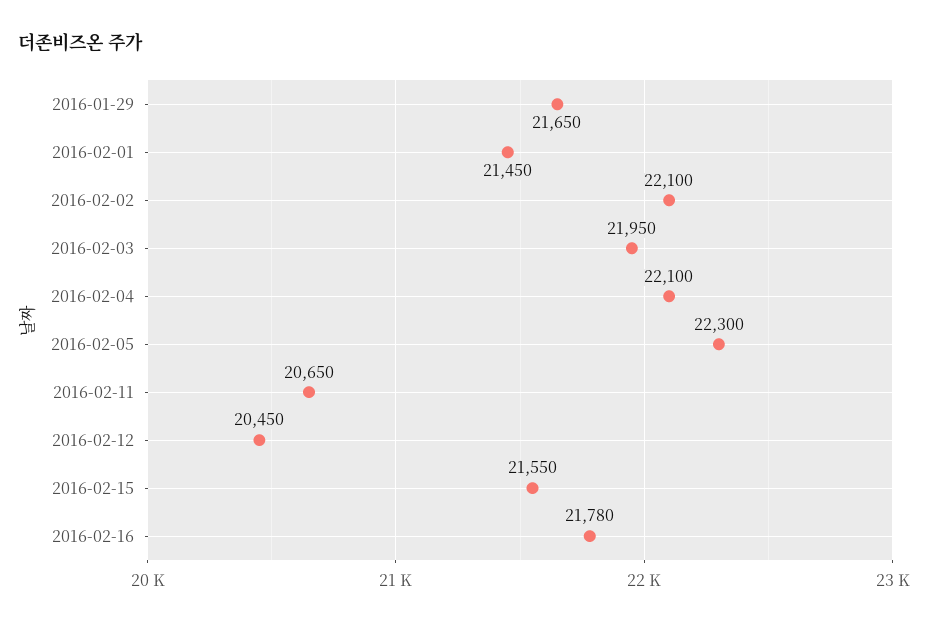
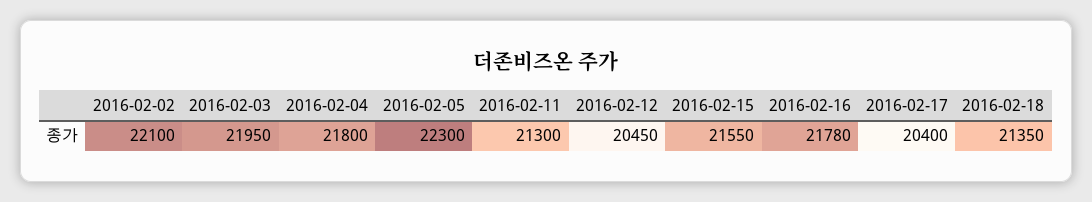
2016-01-29: 21650 -> none
2016-02-01: 21450 -> none
2016-02-04: 22100 -> 21800
2016-02-11: 20650 -> 21300
2016-02-17: none -> 20400
2016-02-18: none -> 21350

